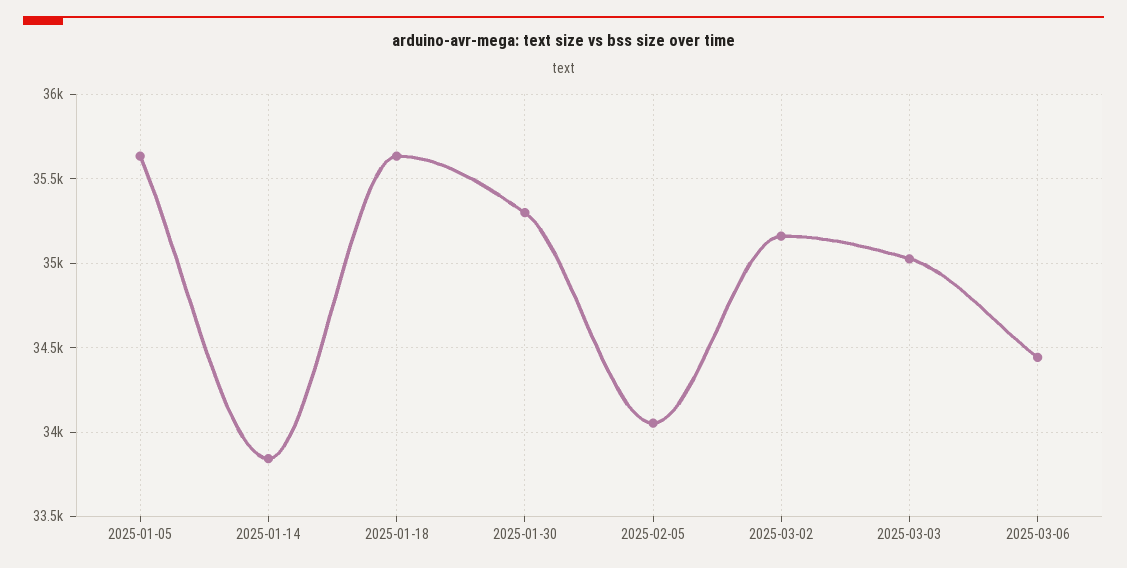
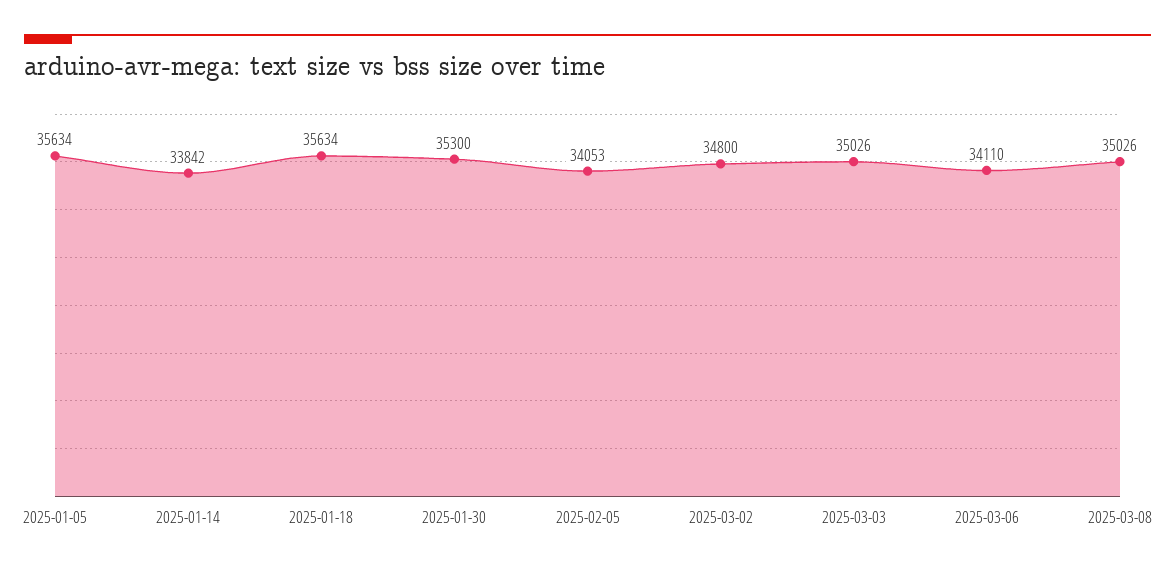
2025-03-02: 35150 -> 34800
2025-03-06: 34450 -> 34110
2025-03-08: none -> 35026

